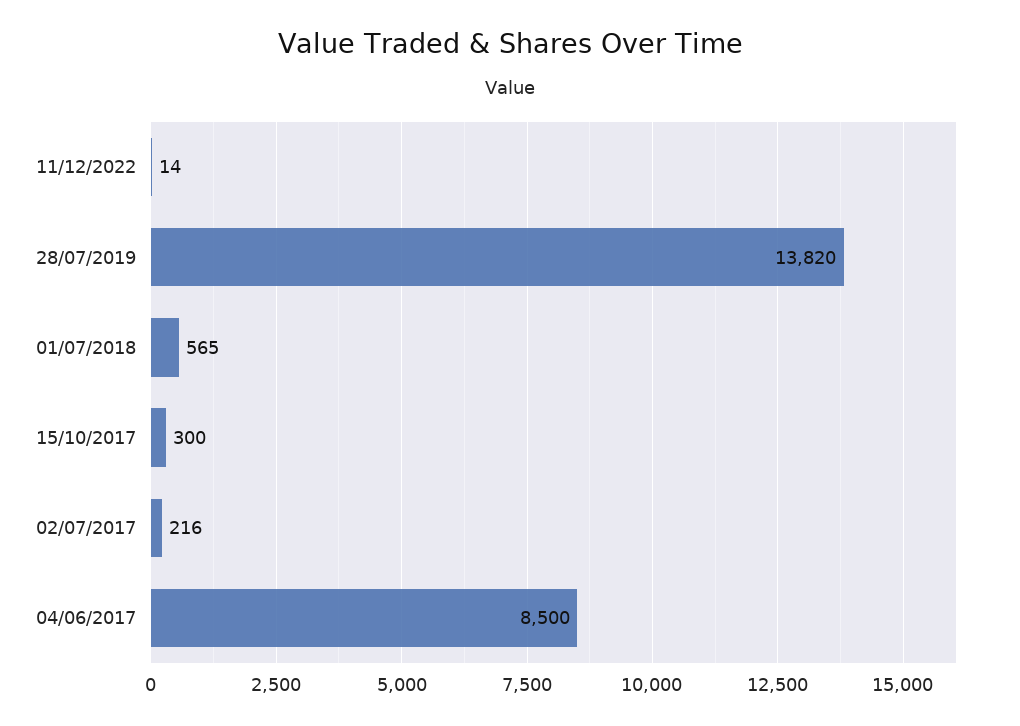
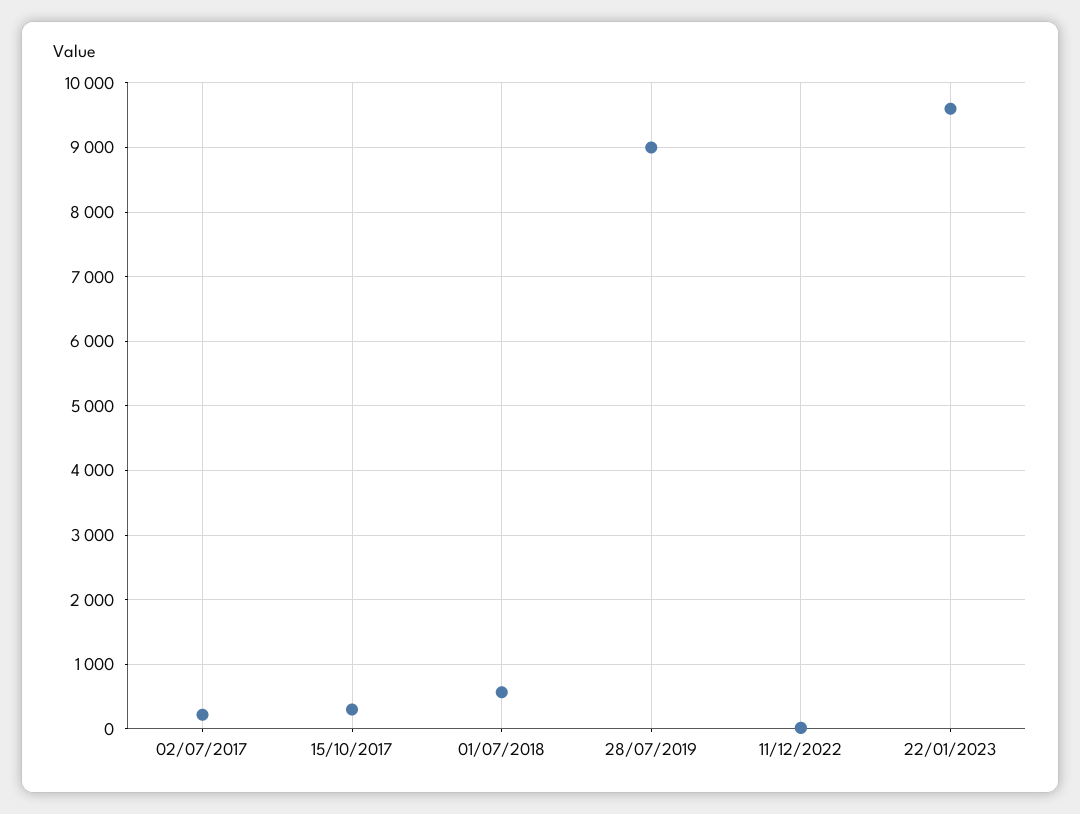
28/07/2019: 13820 -> 9000
04/06/2017: 8500 -> none
22/01/2023: none -> 9600

